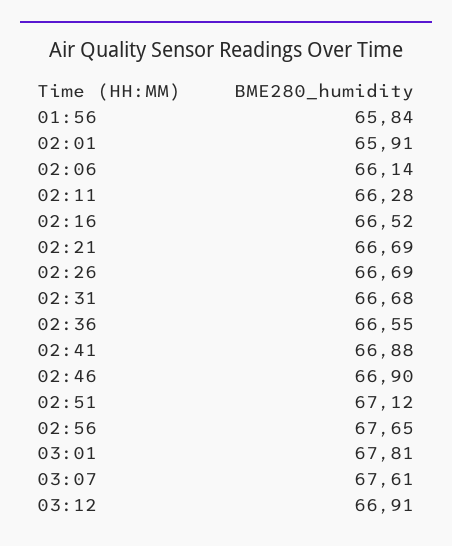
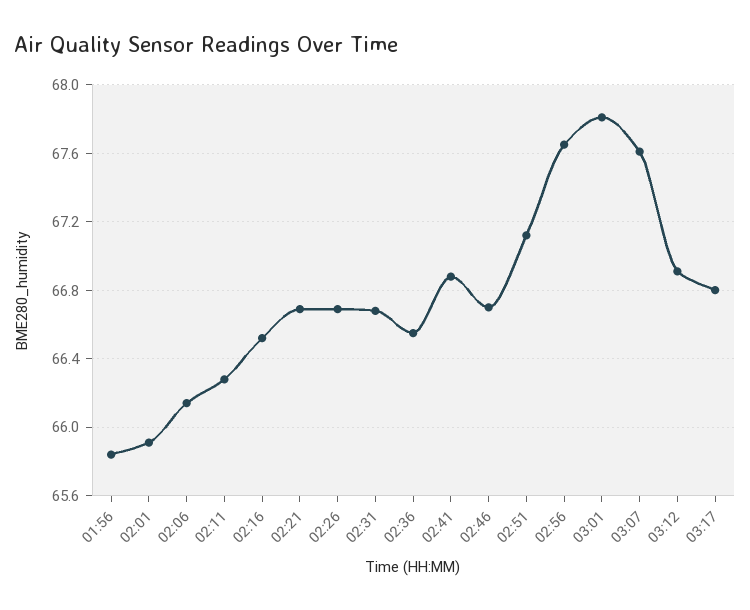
02:46: 66.9 -> 66.7
03:17: none -> 66.8

